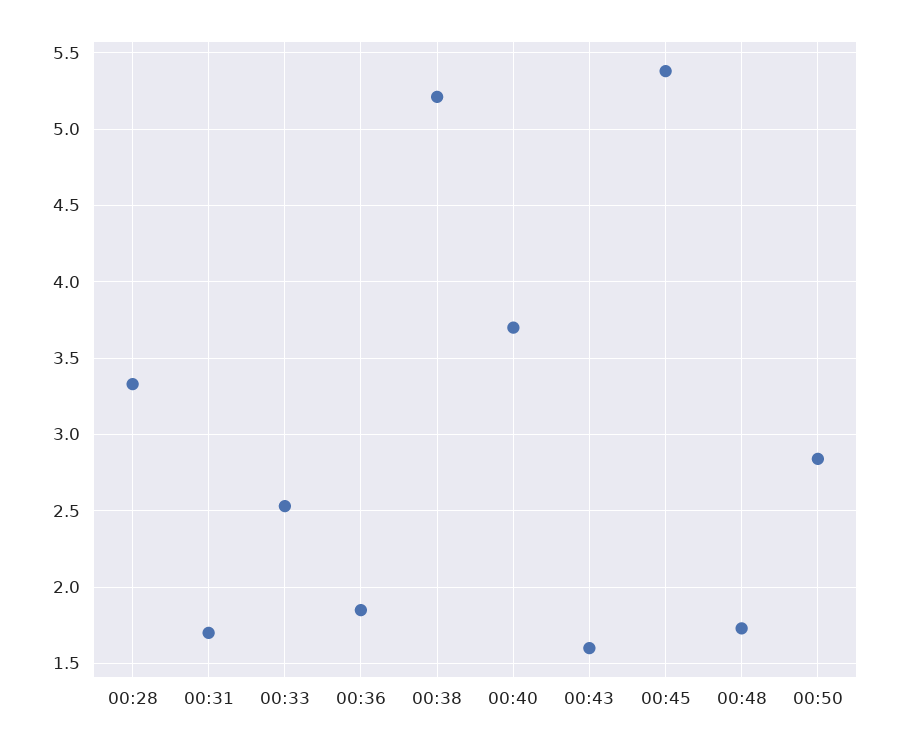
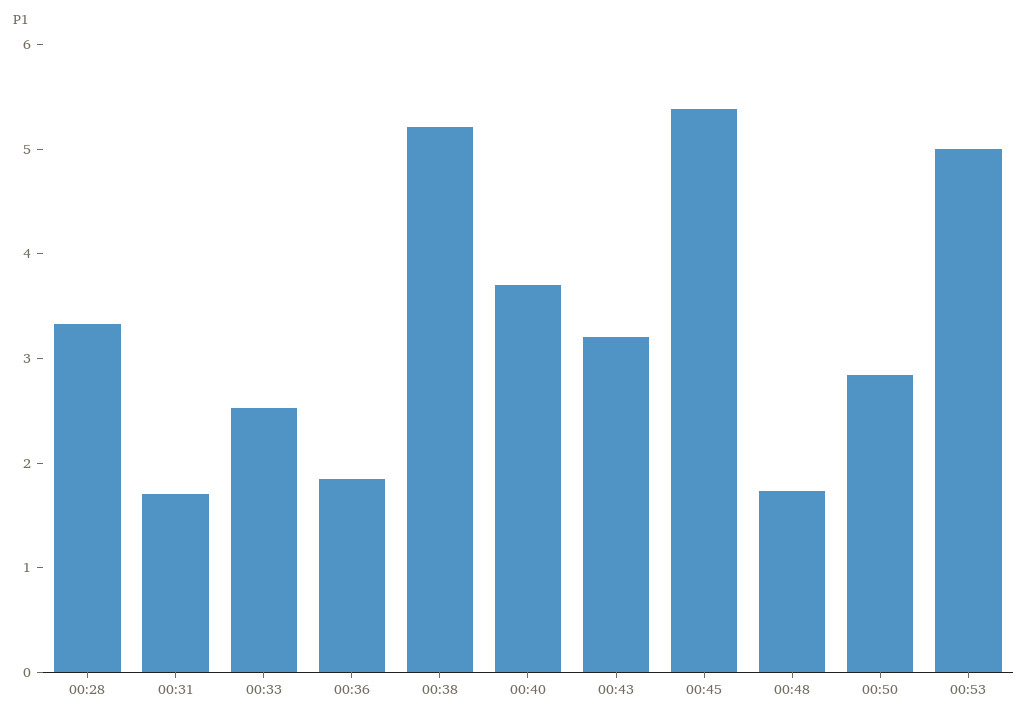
00:43: 1.6 -> 3.2
00:53: none -> 5

